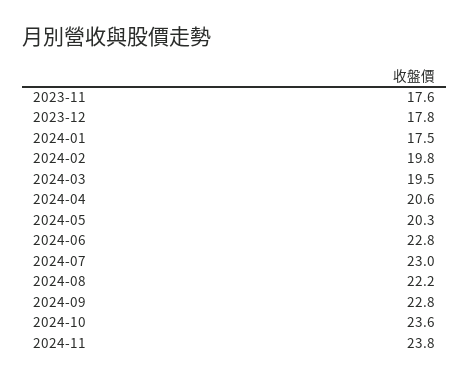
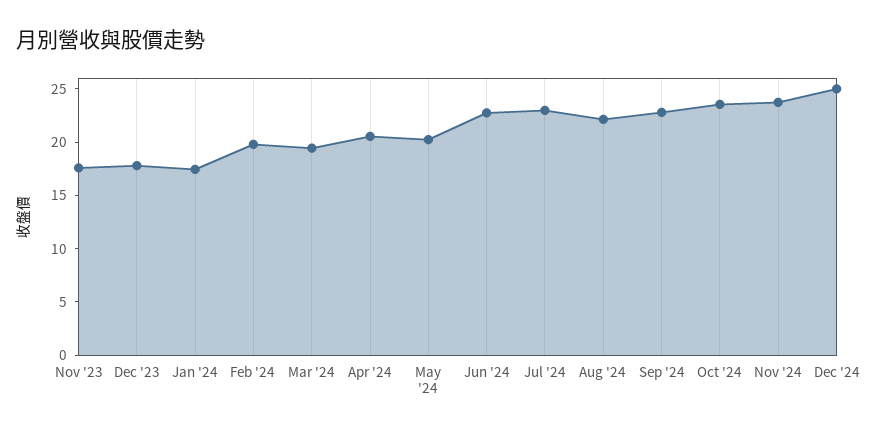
Dec '24: none -> 25

